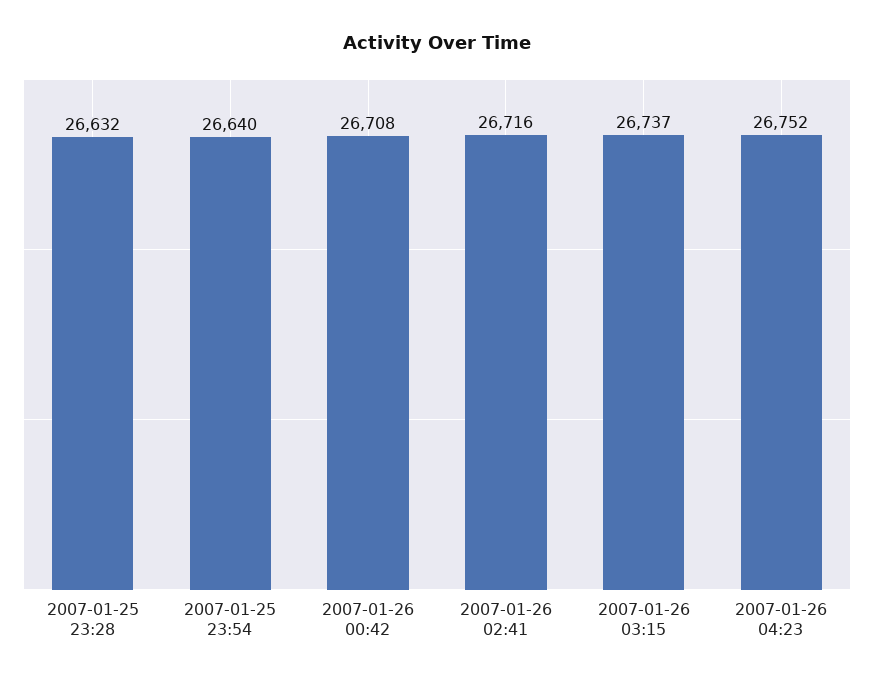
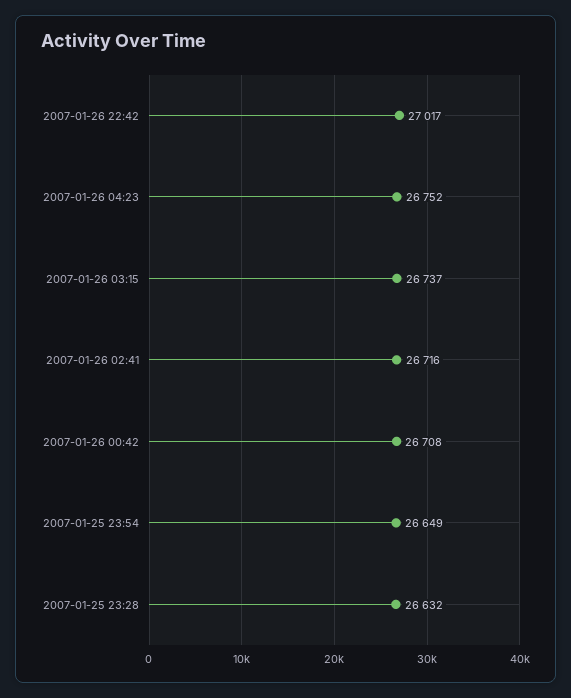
2007-01-25 23:54: 26640 -> 26649
2007-01-26 22:42: none -> 27017

